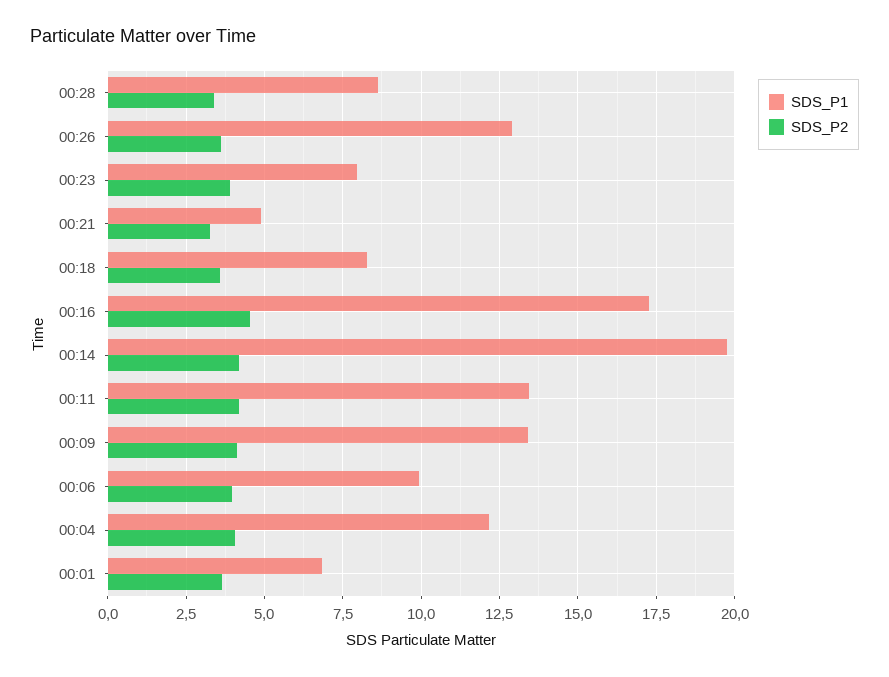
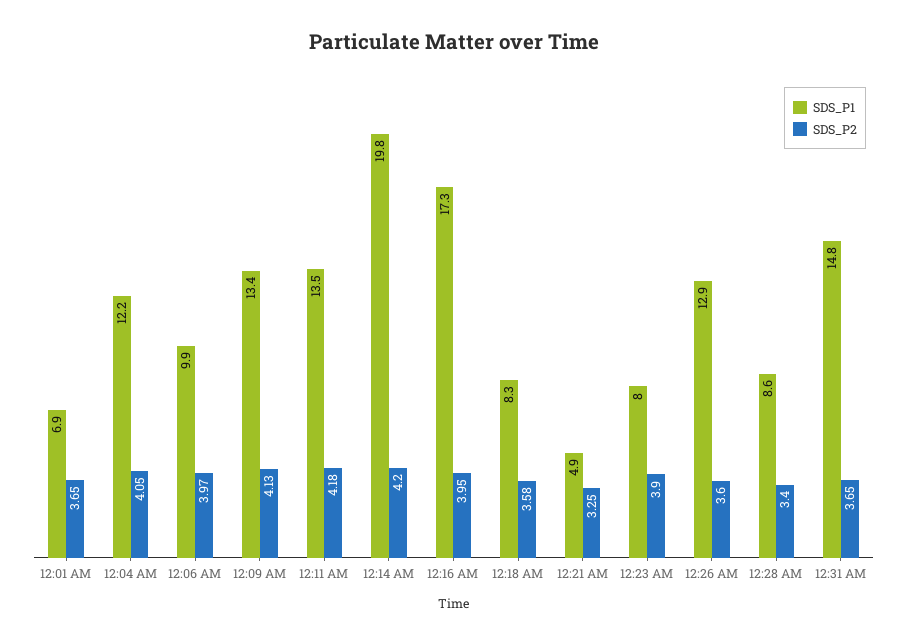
SDS_P2, 00:16: 4.5 -> 3.95
SDS_P1, 12:31 AM: none -> 14.8
SDS_P2, 12:31 AM: none -> 3.65

